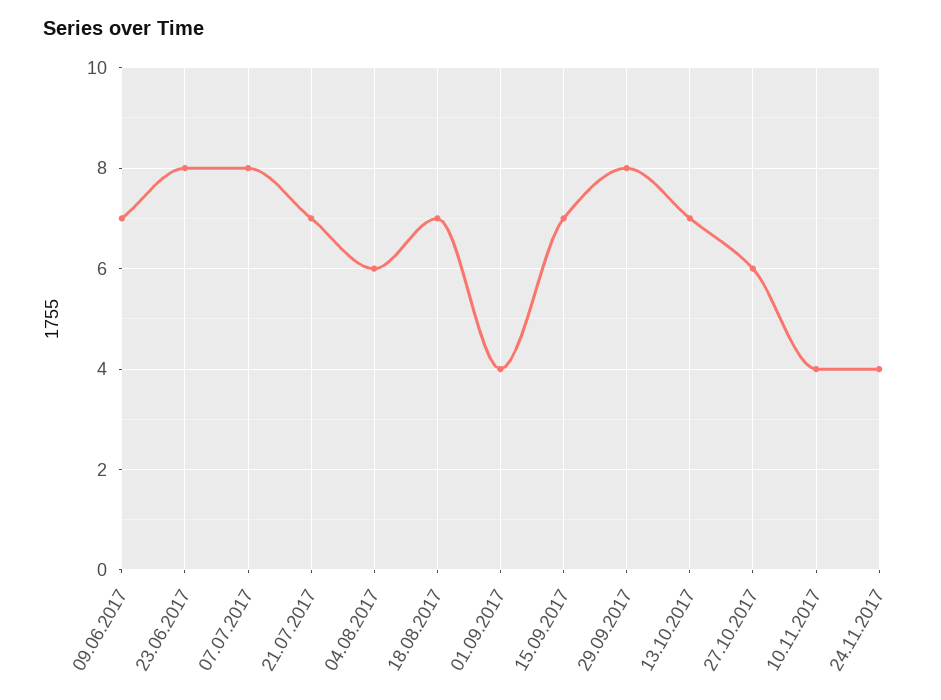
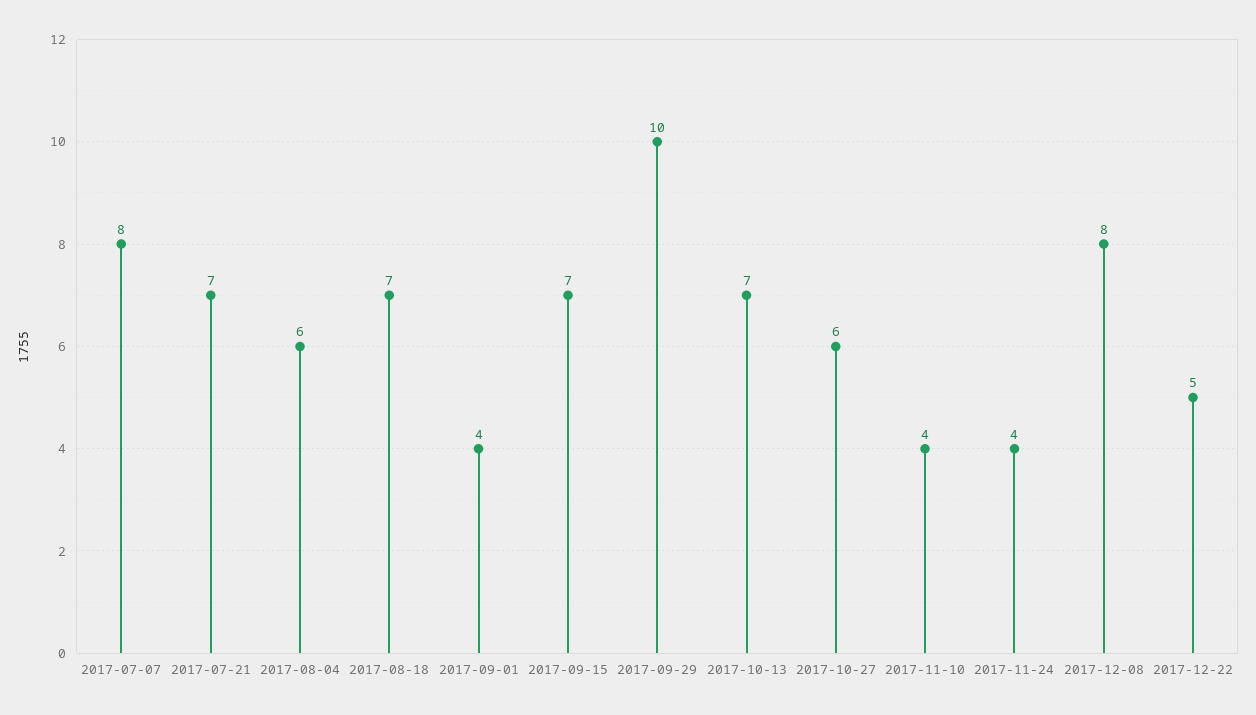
09.06.2017: 7 -> none
23.06.2017: 8 -> none
29.09.2017: 8 -> 10
2017-12-08: none -> 8
2017-12-22: none -> 5

